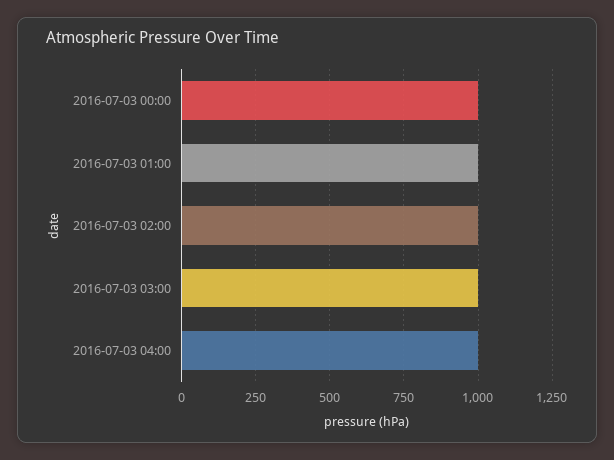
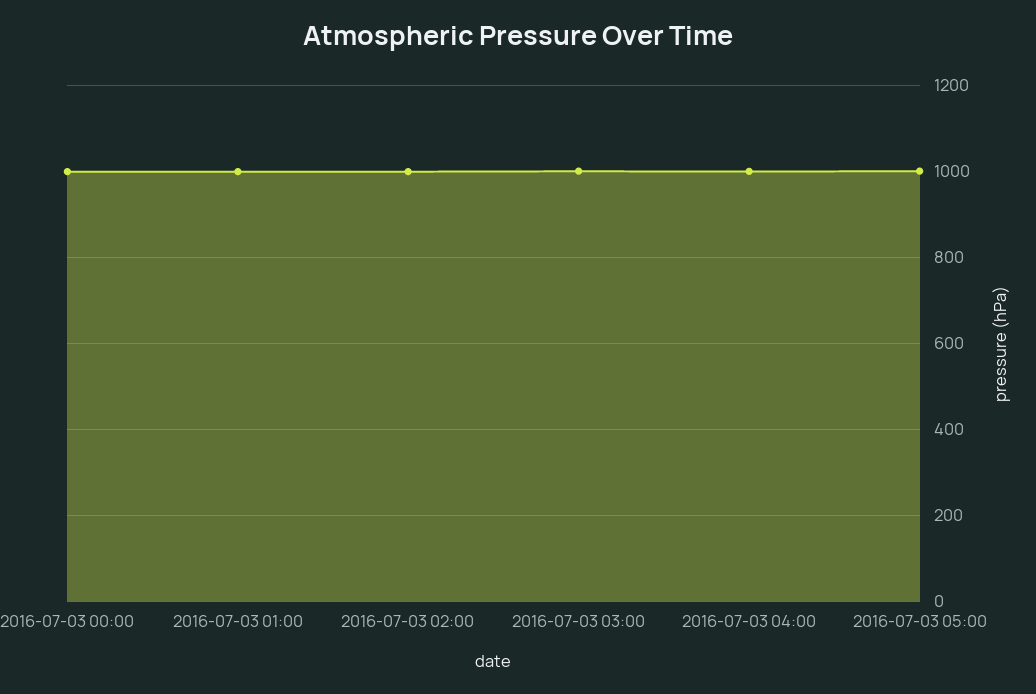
2016-07-03 05:00: none -> 1000

